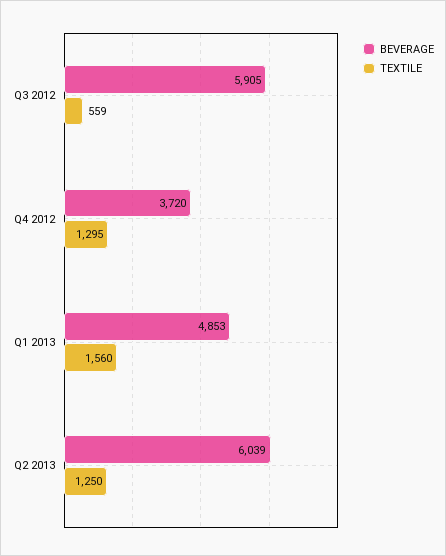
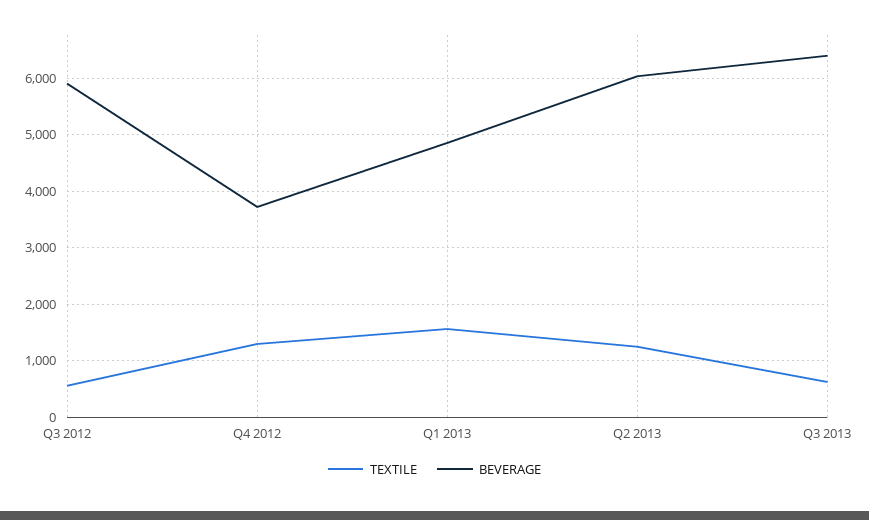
TEXTILE, Q3 2013: none -> 600
BEVERAGE, Q3 2013: none -> 6400

